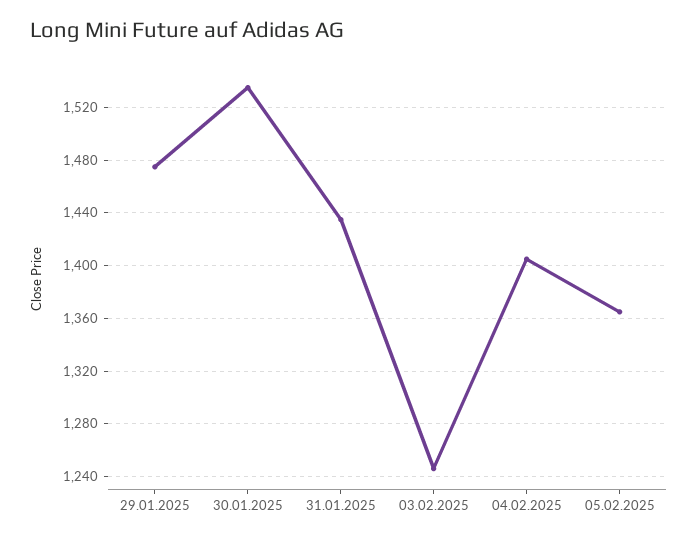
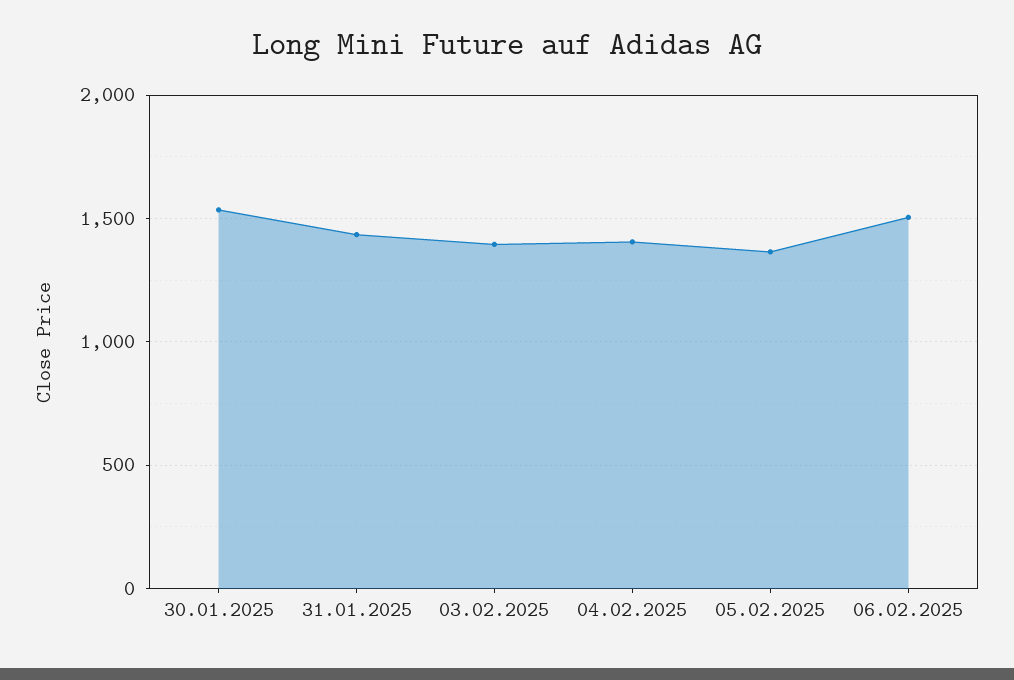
29.01.2025: 1475 -> none
03.02.2025: 1245 -> 1400
06.02.2025: none -> 1500

